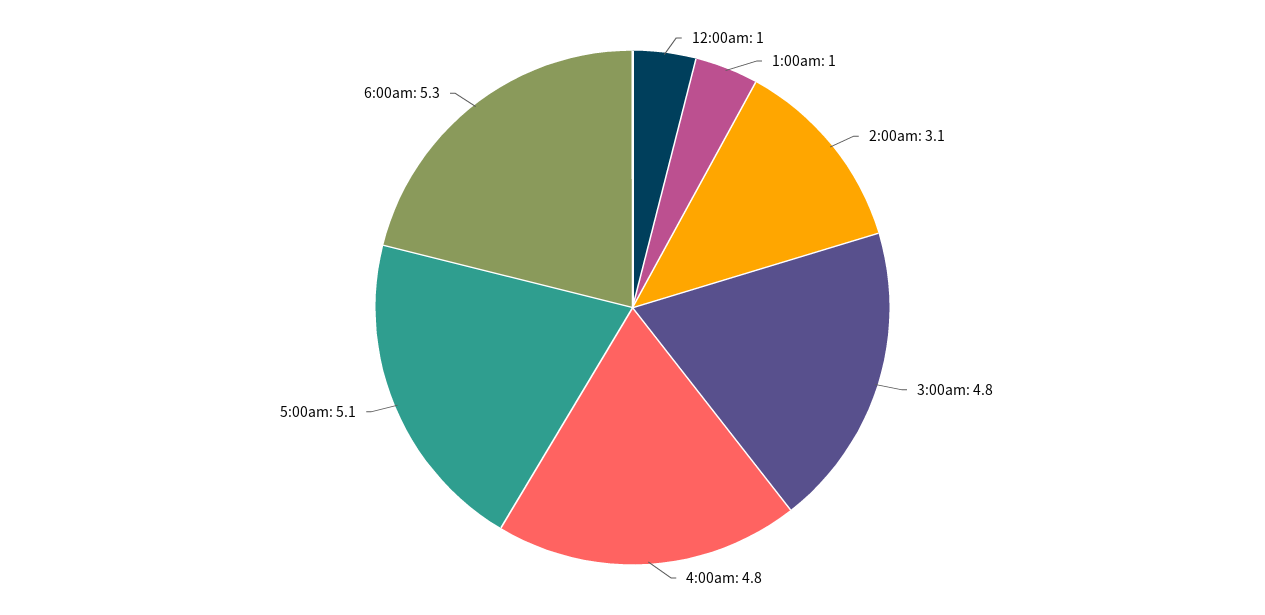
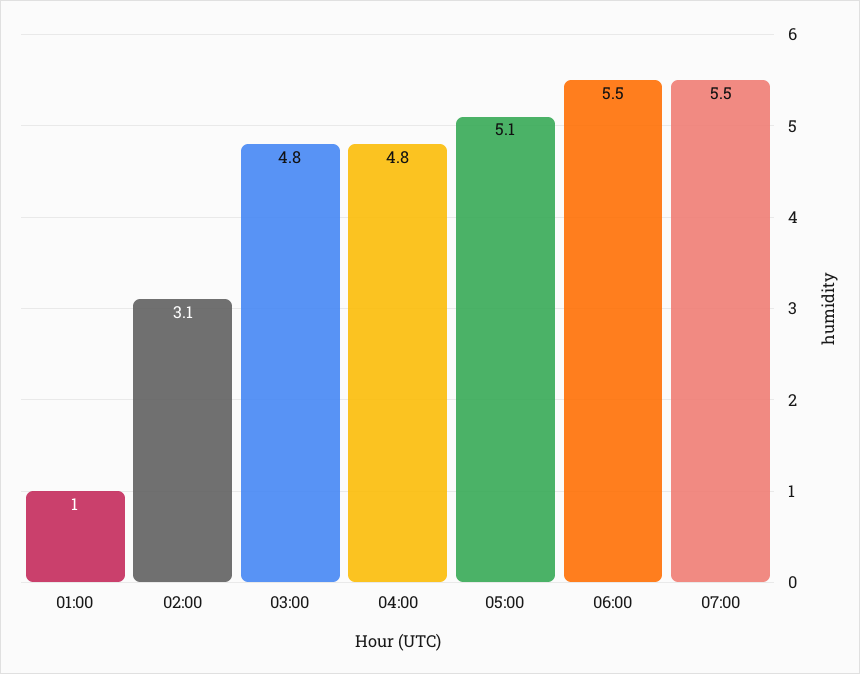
12:00am: 1 -> none
6:00am: 5.3 -> 5.5
07:00: none -> 5.5

